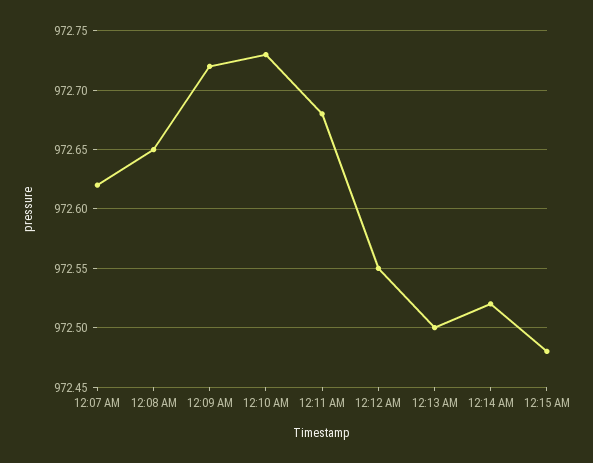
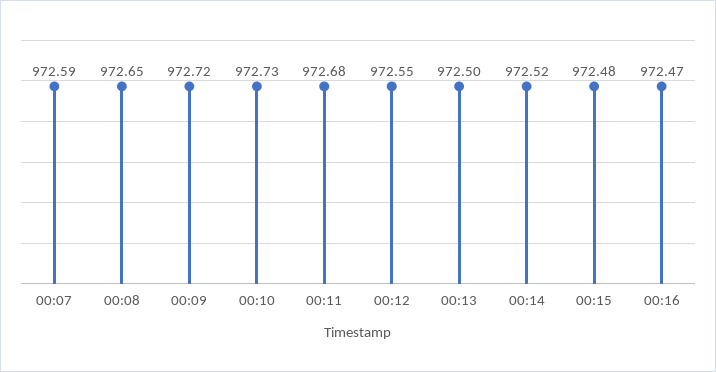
12:07 AM: 972.62 -> 972.59
00:16: none -> 972.47

